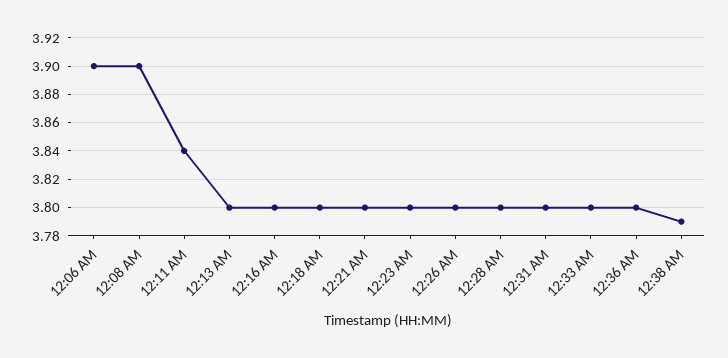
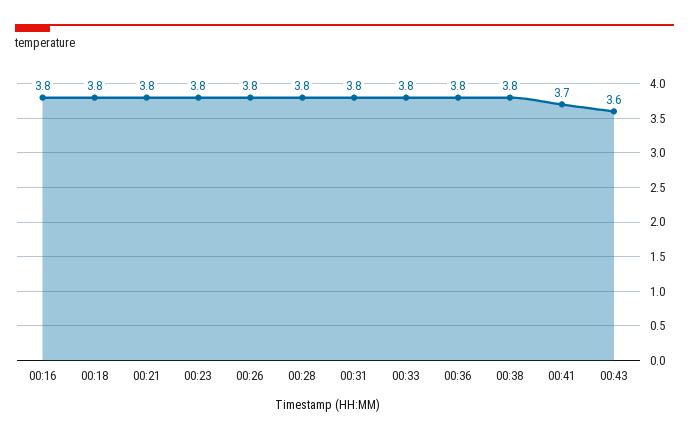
12:06 AM: 3.9 -> none
12:08 AM: 3.9 -> none
12:11 AM: 3.84 -> none
12:13 AM: 3.8 -> none
12:38 AM: 3.79 -> 3.8
00:41: none -> 3.7
00:43: none -> 3.6

